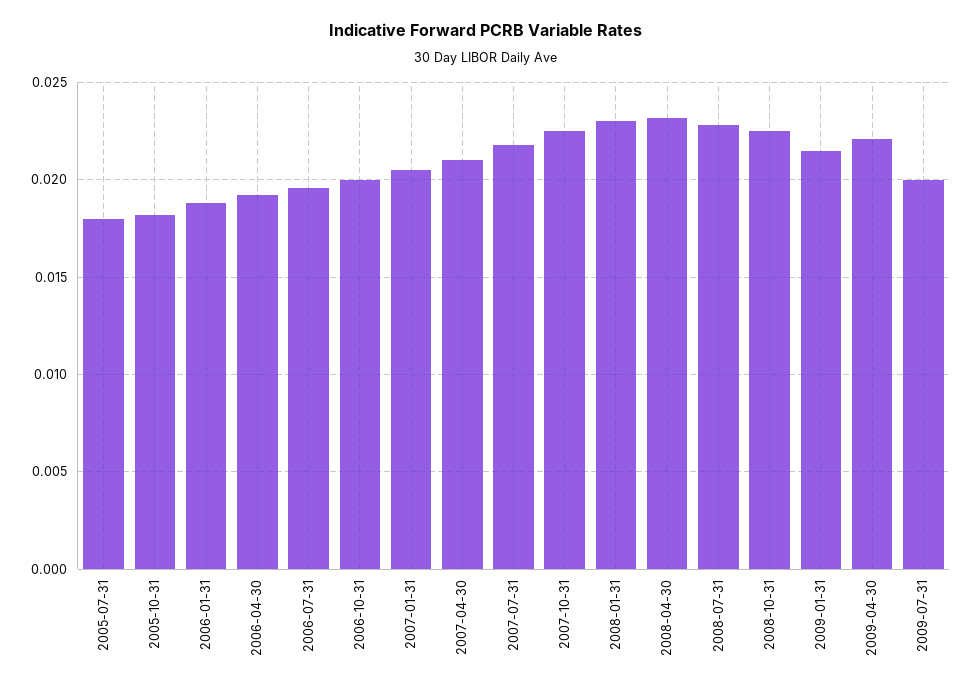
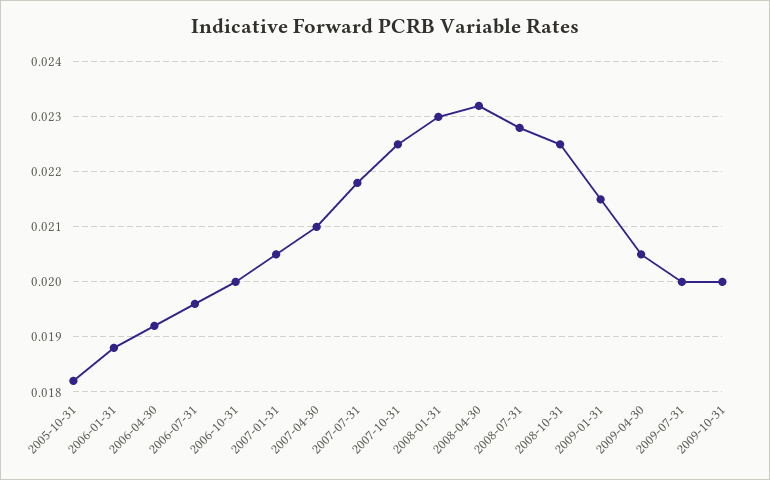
2005-07-31: 0.018 -> none
2009-04-30: 0.022 -> 0.0205
2009-10-31: none -> 0.02

